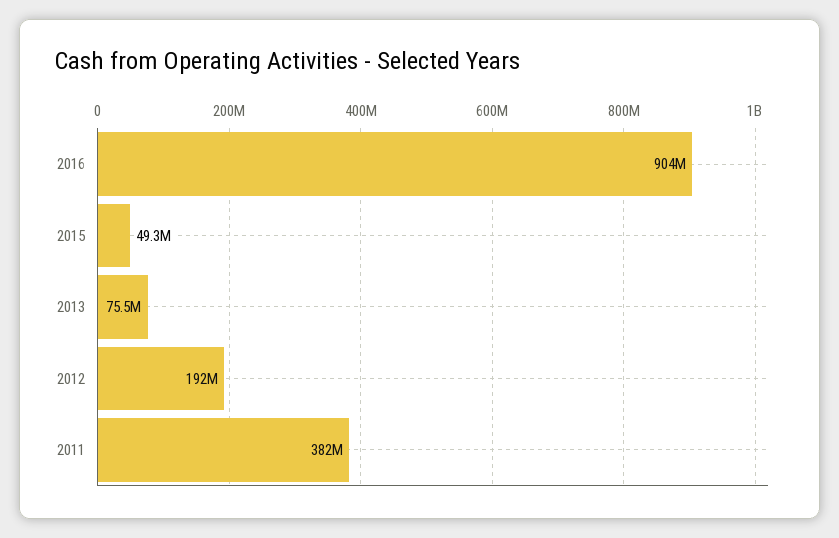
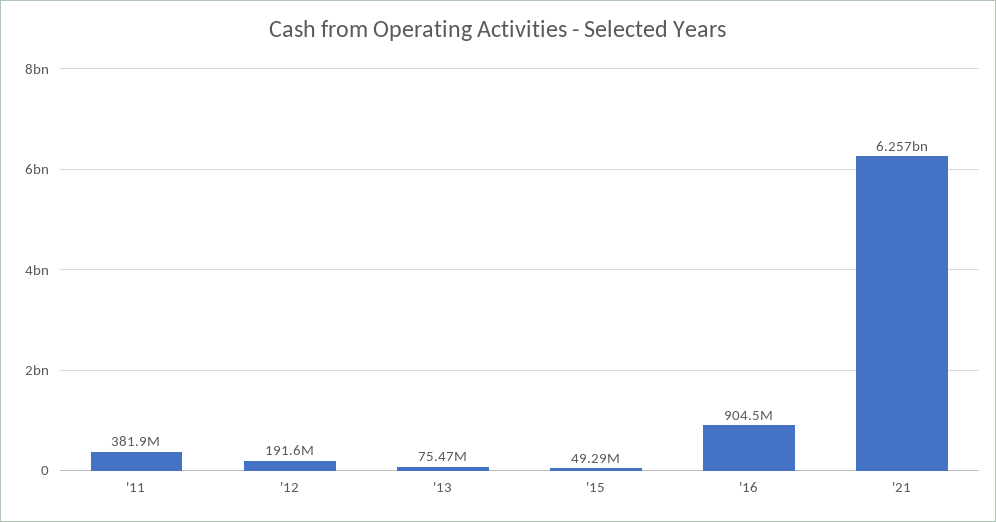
'21: none -> 6257000000

